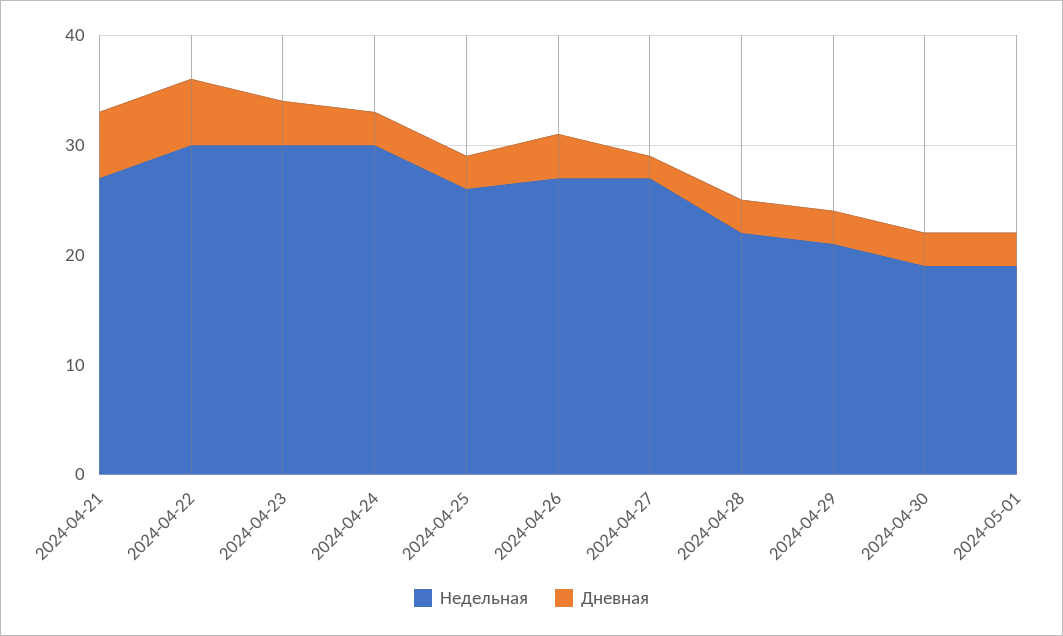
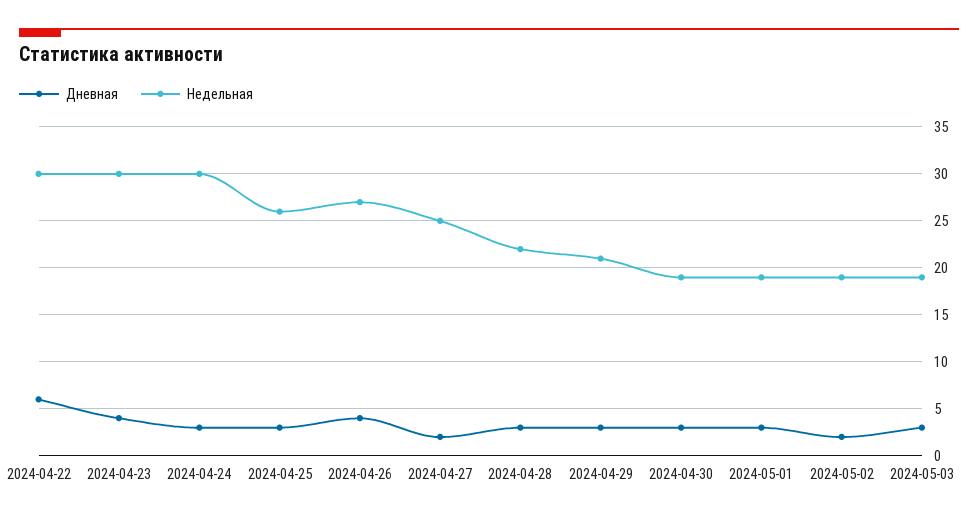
Недельная, 2024-04-21: 27 -> none
Дневная, 2024-04-21: 6 -> none
Недельная, 2024-04-27: 27 -> 25
Дневная, 2024-05-02: none -> 2
Недельная, 2024-05-02: none -> 19
Дневная, 2024-05-03: none -> 3
Недельная, 2024-05-03: none -> 19

